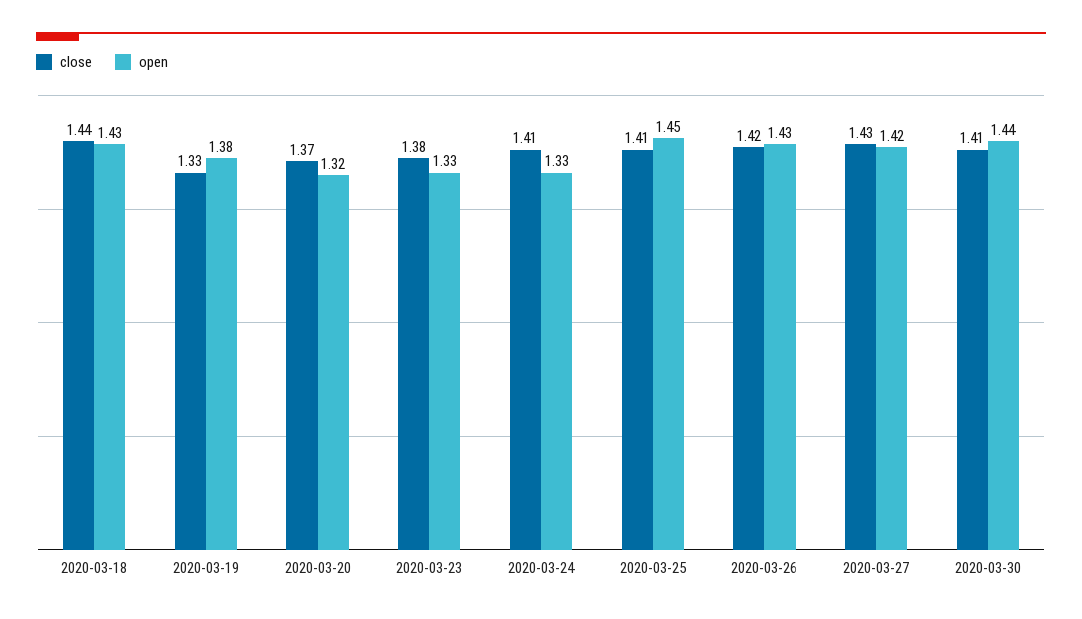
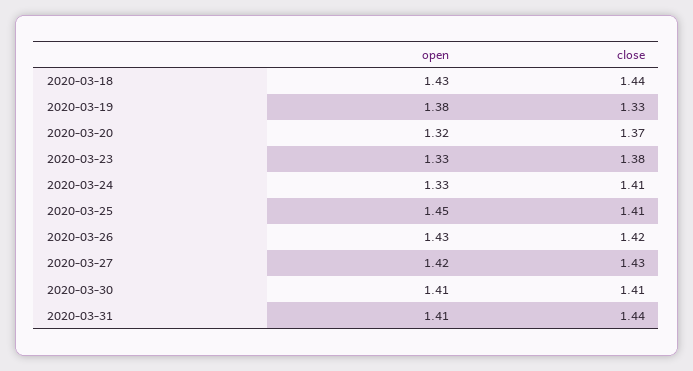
open, 2020-03-30: 1.44 -> 1.41
open, 2020-03-31: none -> 1.41
close, 2020-03-31: none -> 1.44

